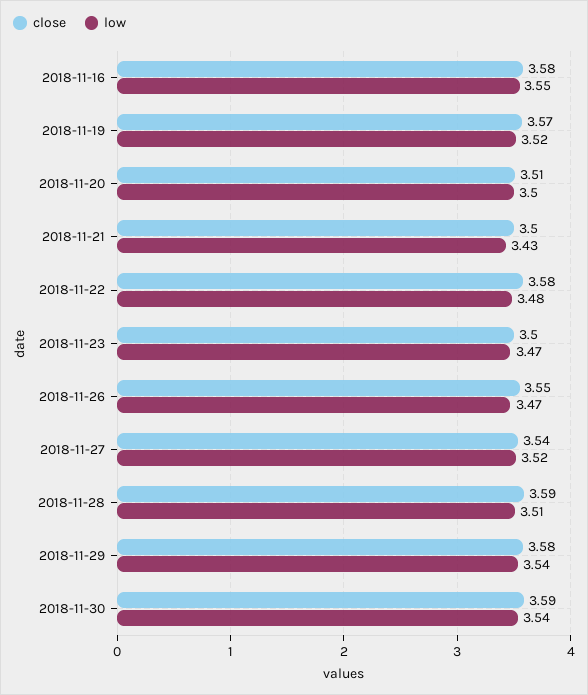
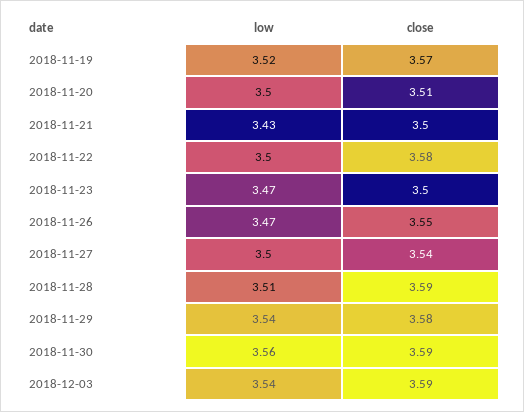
close, 2018-11-16: 3.58 -> none
low, 2018-11-16: 3.55 -> none
low, 2018-11-22: 3.48 -> 3.5
low, 2018-11-27: 3.52 -> 3.5
low, 2018-11-30: 3.54 -> 3.56
low, 2018-12-03: none -> 3.54
close, 2018-12-03: none -> 3.59

